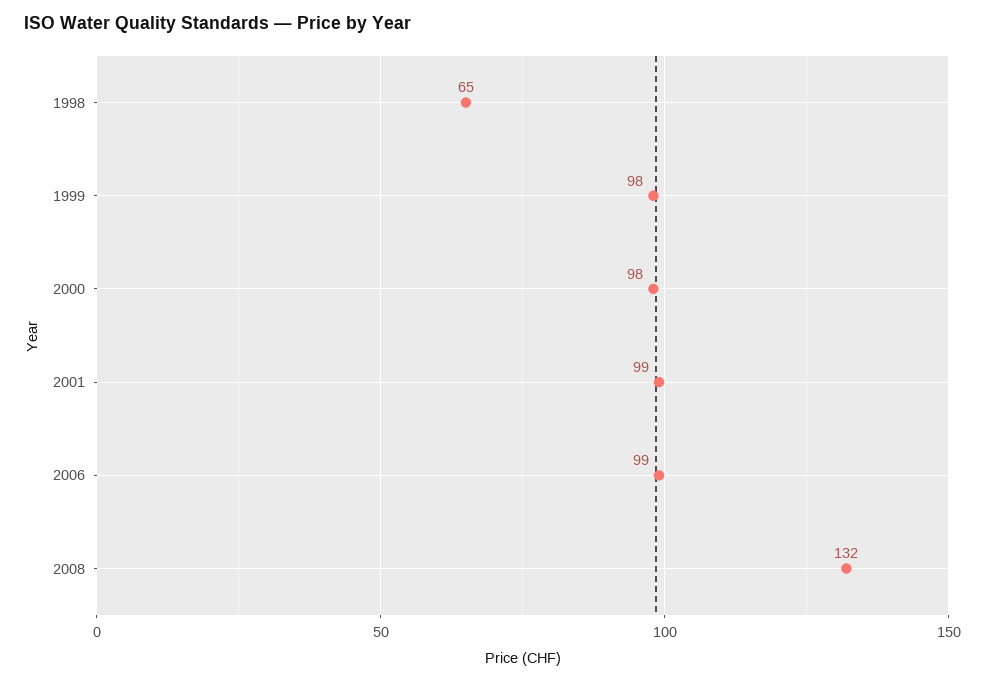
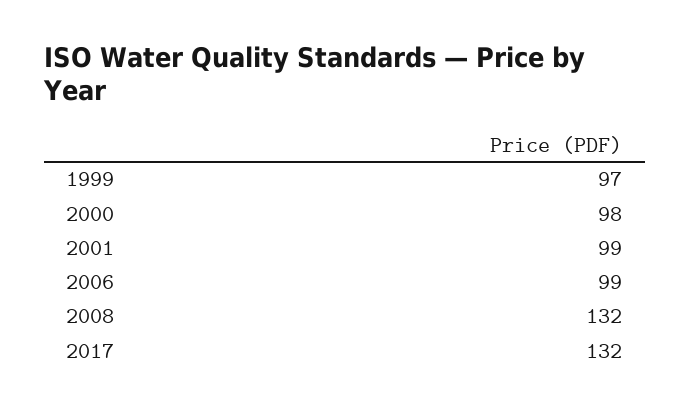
1998: 65 -> none
1999: 98 -> 97
2017: none -> 132

